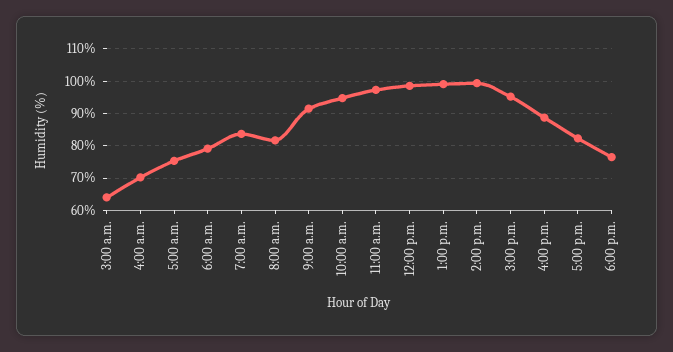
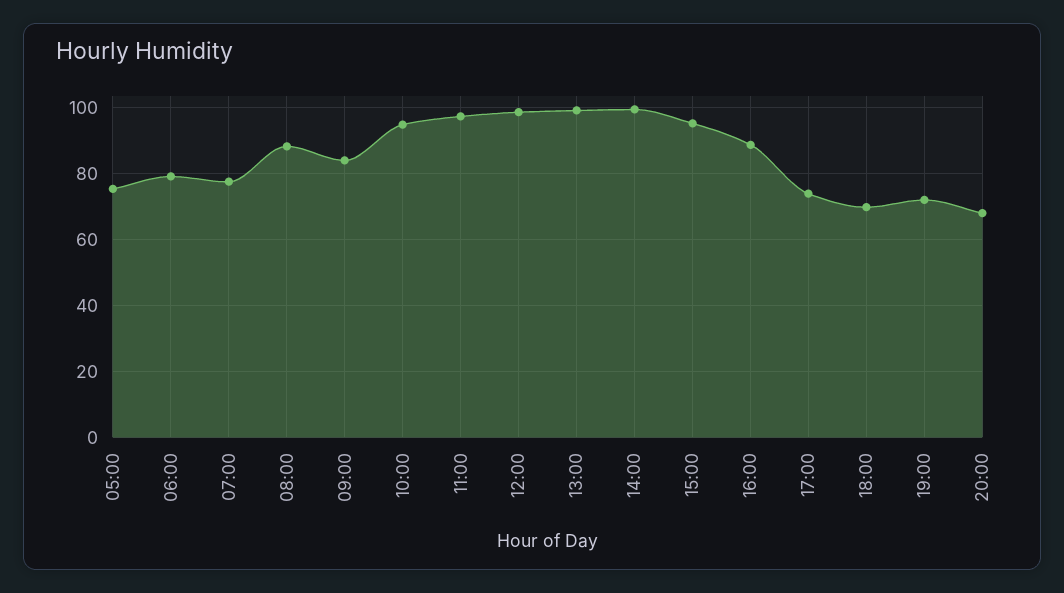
3:00 a.m.: 64 -> none
4:00 a.m.: 70 -> none
7:00 a.m.: 84 -> 78
8:00 a.m.: 82 -> 88
9:00 a.m.: 92 -> 84
5:00 p.m.: 82 -> 74
6:00 p.m.: 76 -> 70
19:00: none -> 72
20:00: none -> 68

